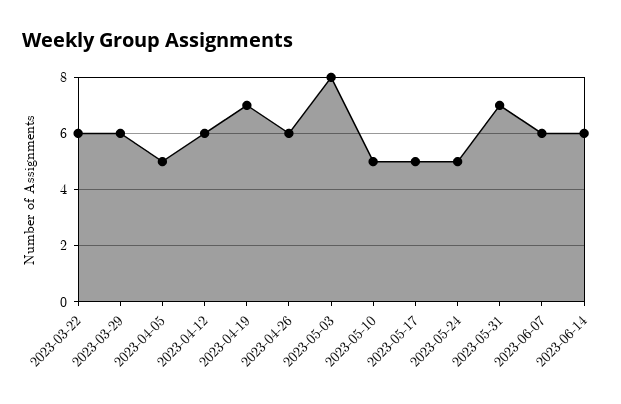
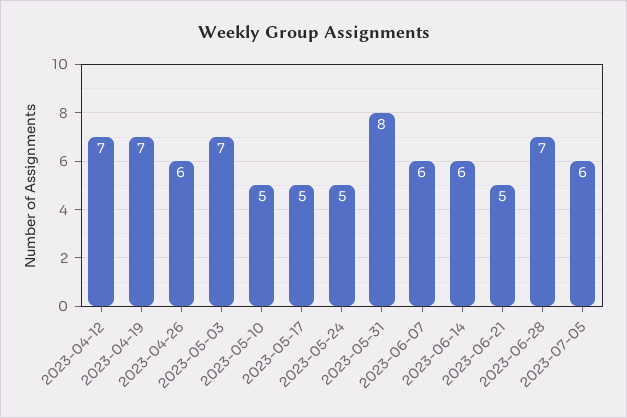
2023-03-22: 6 -> none
2023-03-29: 6 -> none
2023-04-05: 5 -> none
2023-04-12: 6 -> 7
2023-05-03: 8 -> 7
2023-05-31: 7 -> 8
2023-06-21: none -> 5
2023-06-28: none -> 7
2023-07-05: none -> 6

